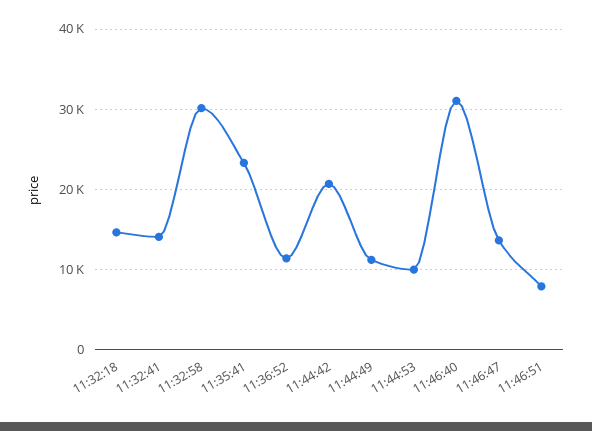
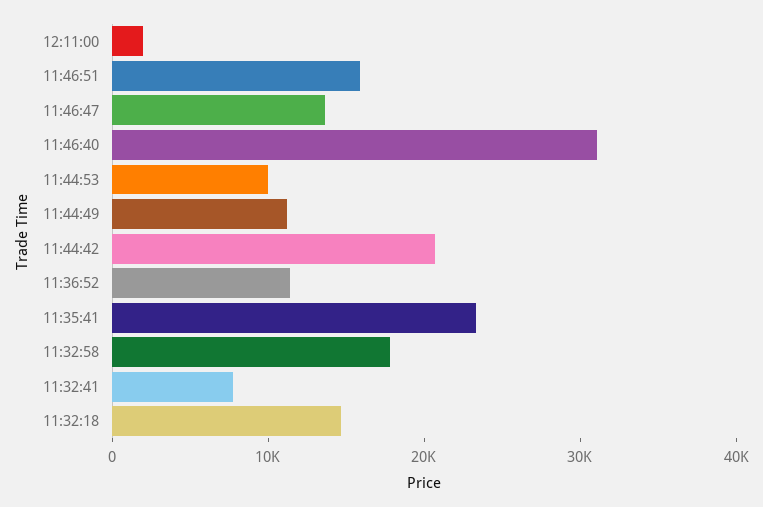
11:32:41: 14000 -> 8000
11:32:58: 30000 -> 18000
11:46:51: 8000 -> 16000
12:11:00: none -> 2000

